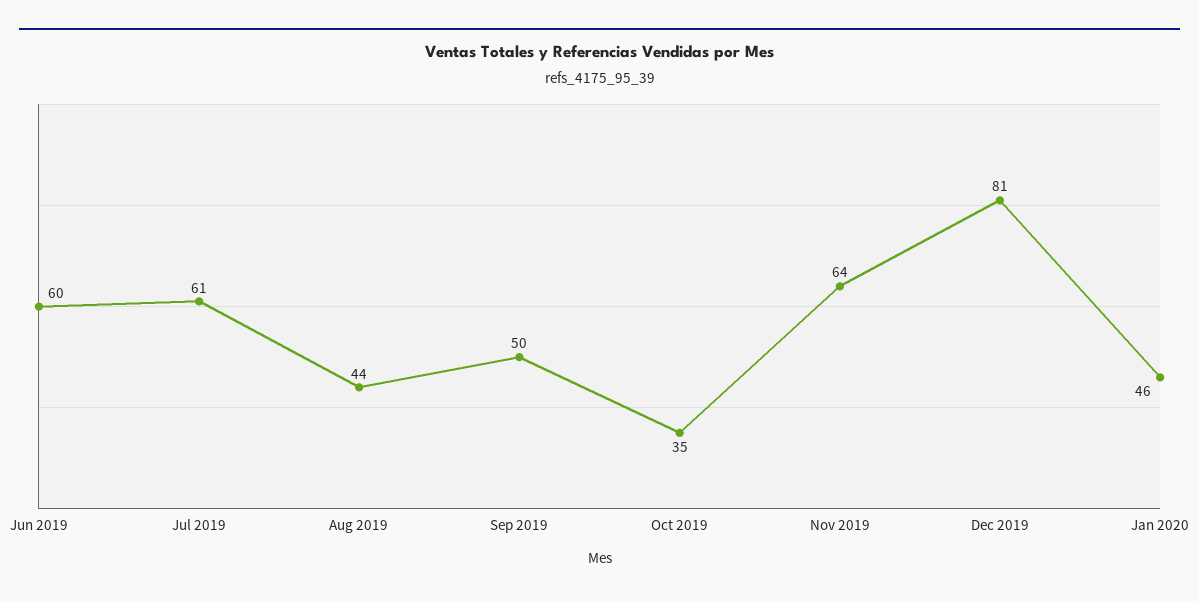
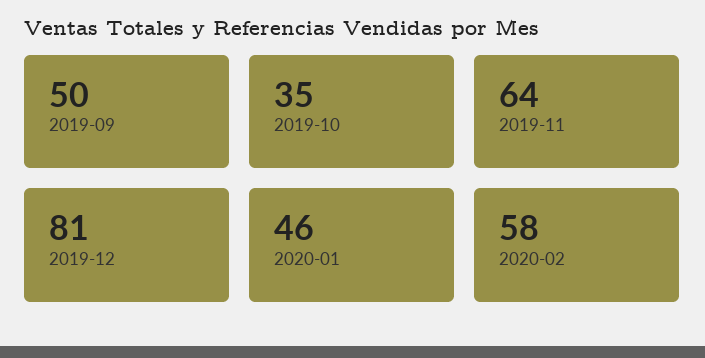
Jun 2019: 60 -> none
Jul 2019: 61 -> none
Aug 2019: 44 -> none
2020-02: none -> 58

